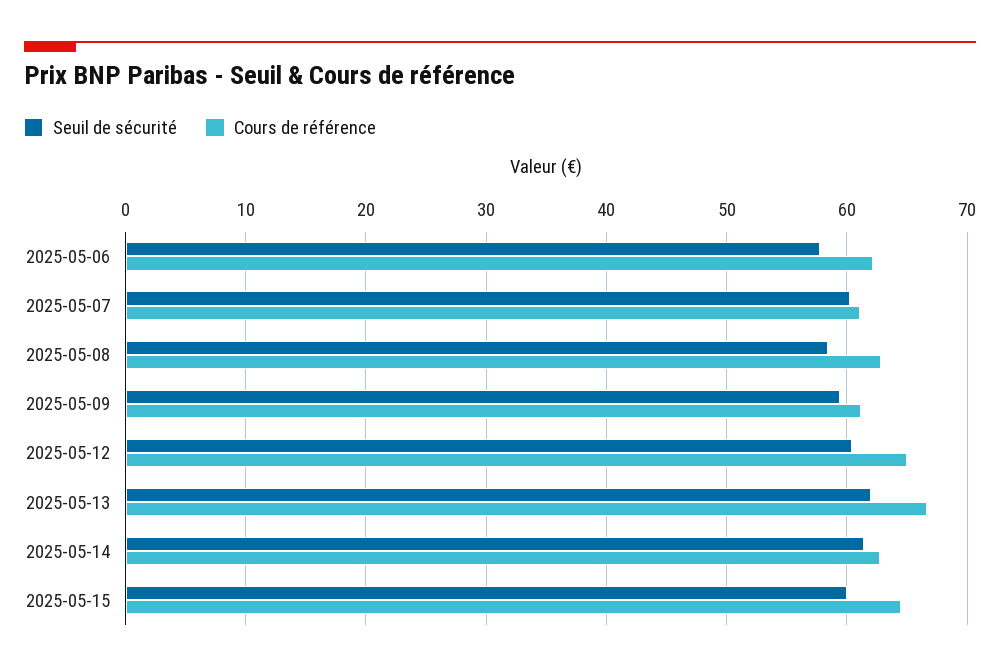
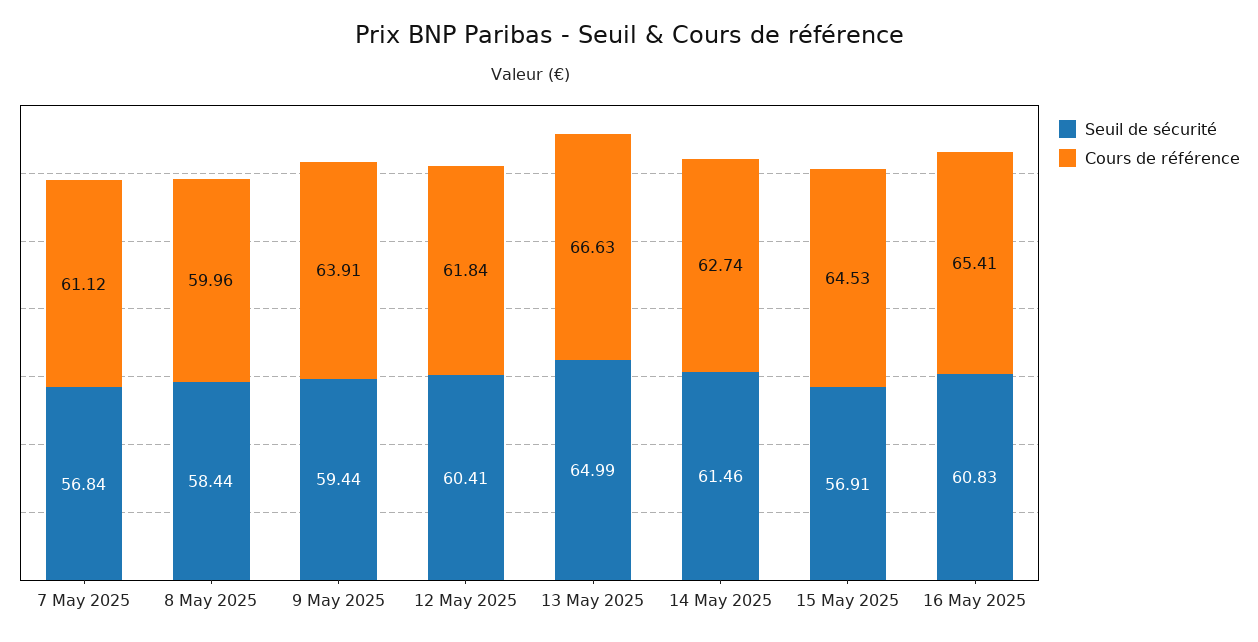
Seuil de sécurité, 2025-05-06: 58 -> none
Cours de référence, 2025-05-06: 62 -> none
Seuil de sécurité, 2025-05-07: 60 -> 56.84
Cours de référence, 2025-05-08: 63 -> 59.96
Cours de référence, 2025-05-09: 61 -> 63.91
Cours de référence, 2025-05-12: 65 -> 61.84
Seuil de sécurité, 2025-05-13: 62 -> 64.99
Seuil de sécurité, 2025-05-15: 60 -> 56.91
Seuil de sécurité, 16 May 2025: none -> 60.83
Cours de référence, 16 May 2025: none -> 65.41

